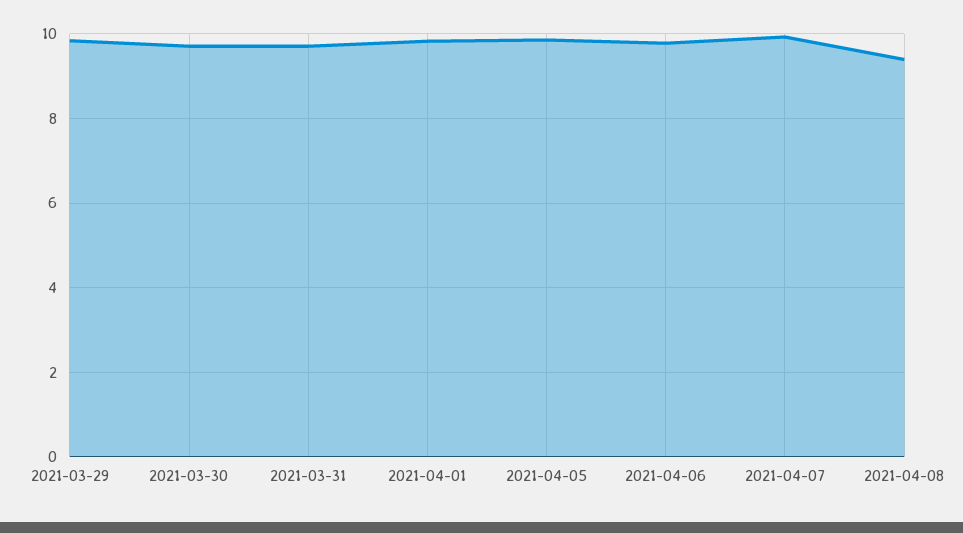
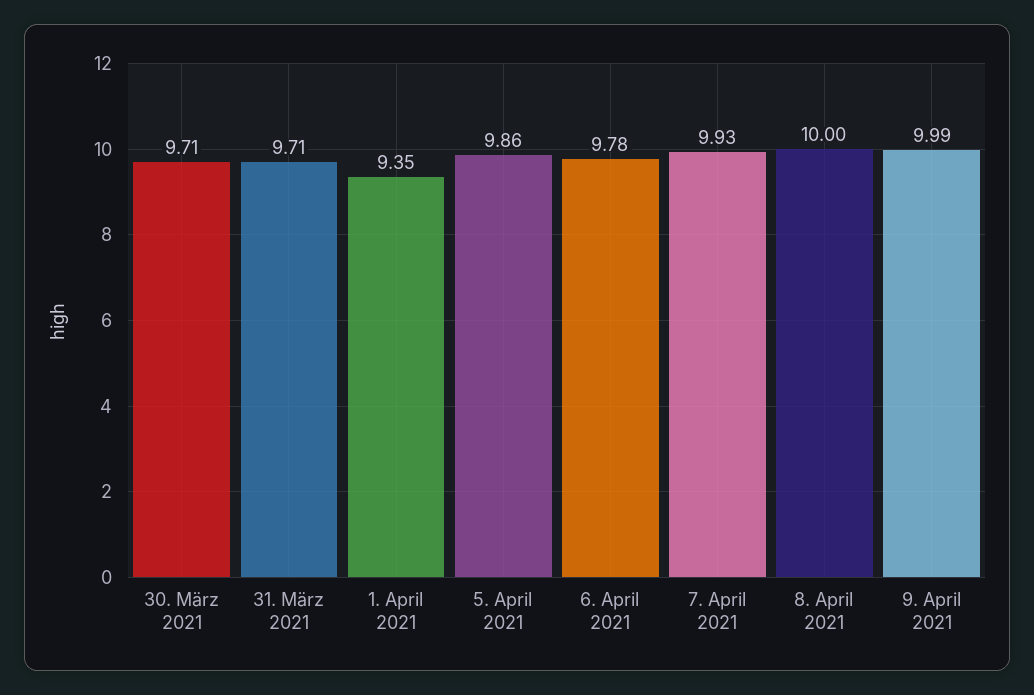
2021-03-29: 9.8 -> none
2021-04-01: 9.8 -> 9.35
2021-04-08: 9.4 -> 10
9. April 2021: none -> 9.99

